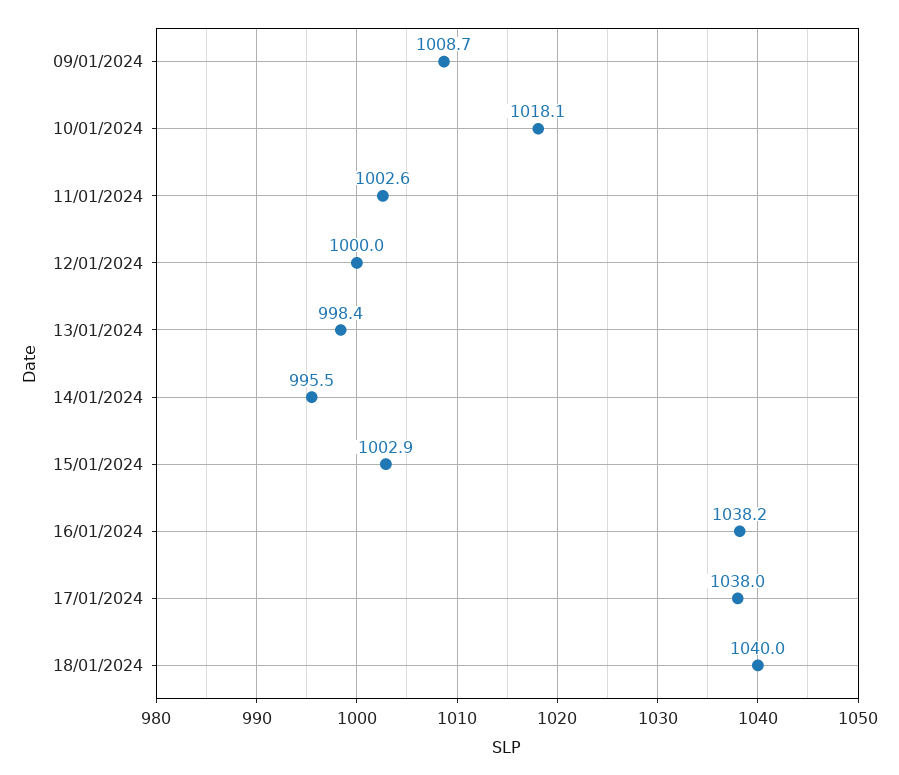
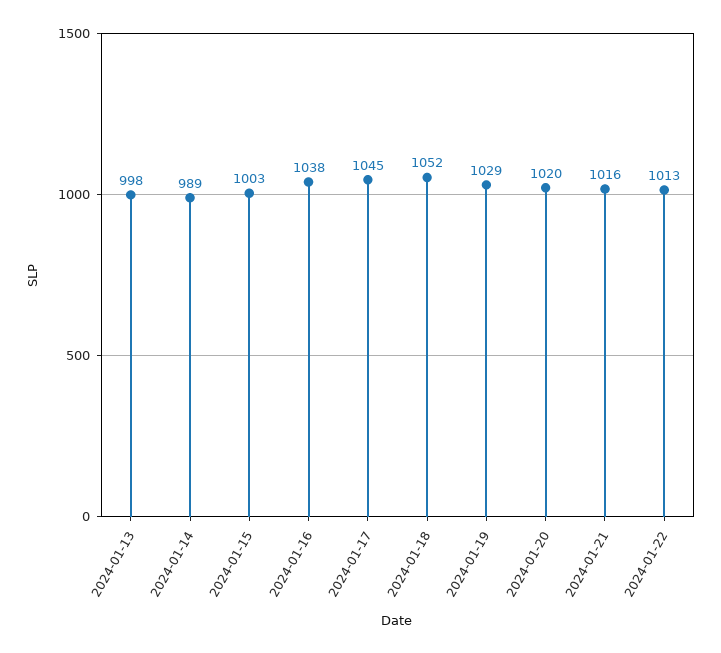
09/01/2024: 1008.7 -> none
10/01/2024: 1018.1 -> none
11/01/2024: 1002.6 -> none
12/01/2024: 1000 -> none
14/01/2024: 995.5 -> 989
17/01/2024: 1038 -> 1045
18/01/2024: 1040 -> 1052
2024-01-19: none -> 1029
2024-01-20: none -> 1020
2024-01-21: none -> 1016
2024-01-22: none -> 1013

